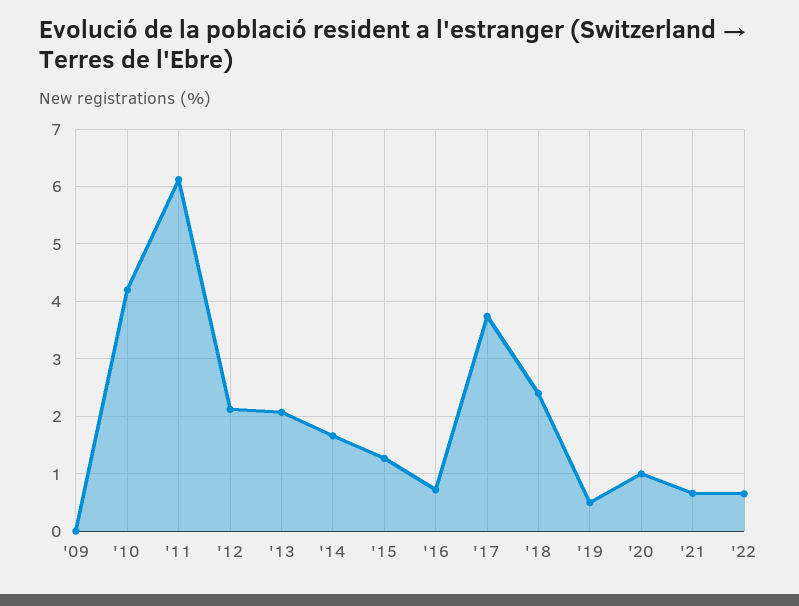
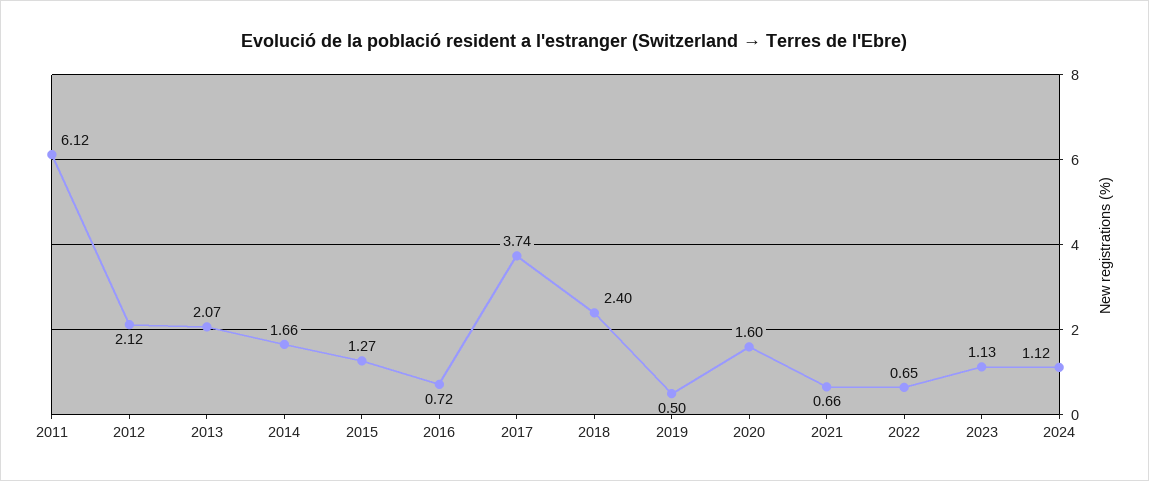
'09: 0 -> none
'10: 4.2 -> none
'20: 1 -> 1.6
2023: none -> 1.13
2024: none -> 1.12

